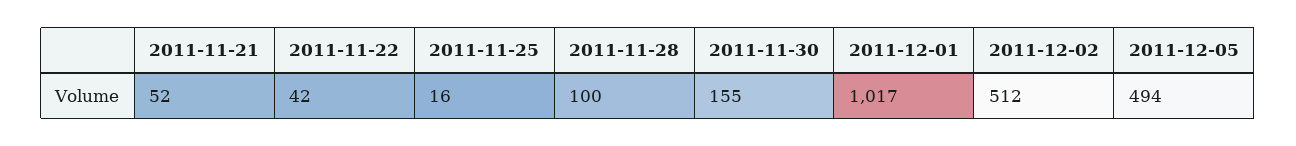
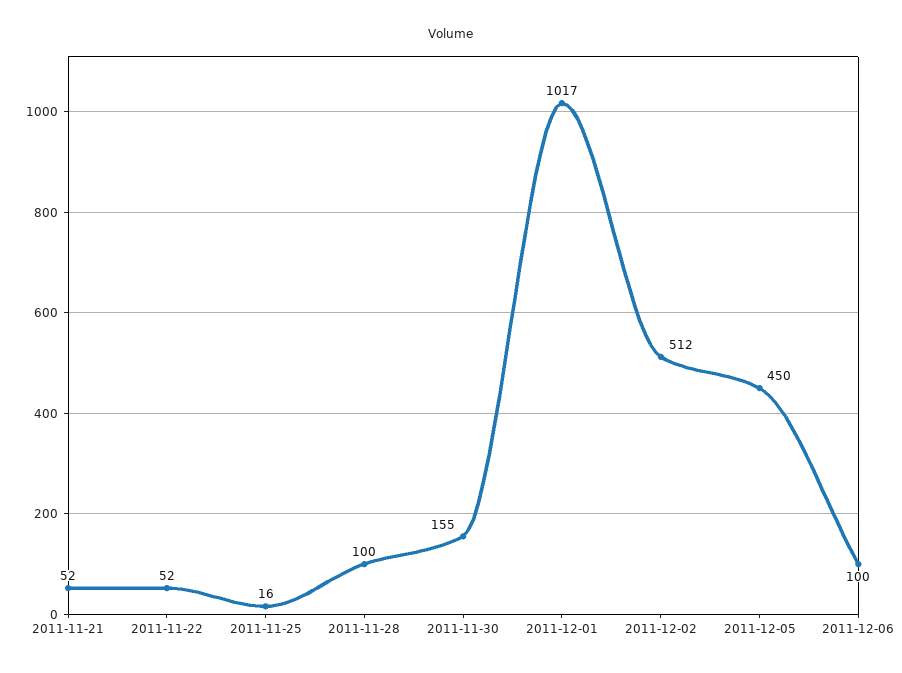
2011-11-22: 42 -> 52
2011-12-05: 494 -> 450
2011-12-06: none -> 100

